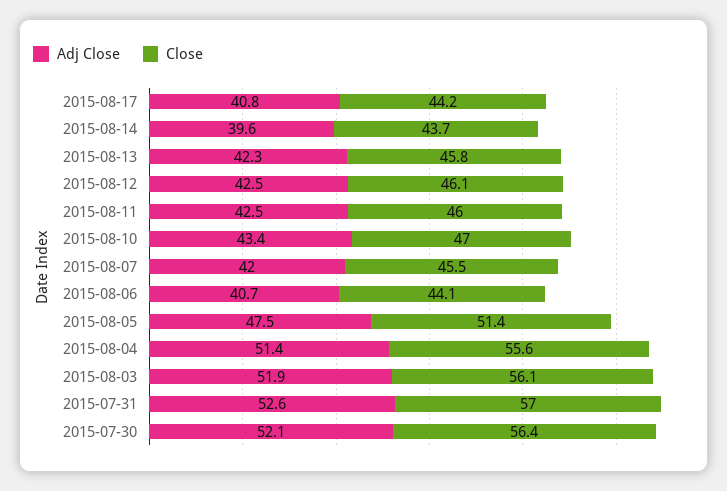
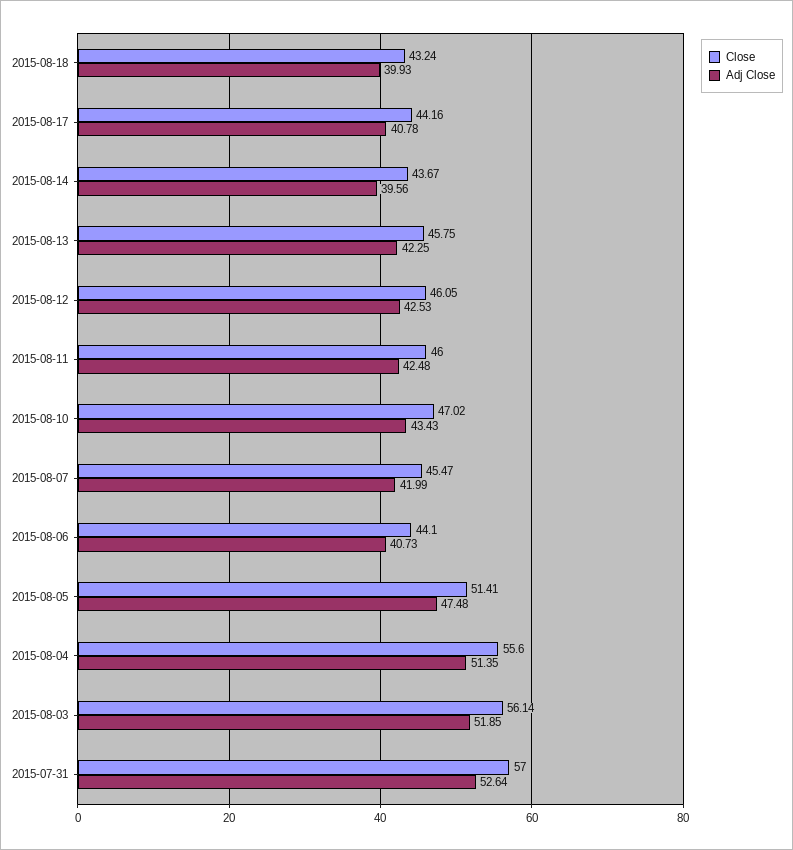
Adj Close, 2015-07-30: 52.1 -> none
Close, 2015-07-30: 56.4 -> none
Close, 2015-08-18: none -> 43.24
Adj Close, 2015-08-18: none -> 39.93

